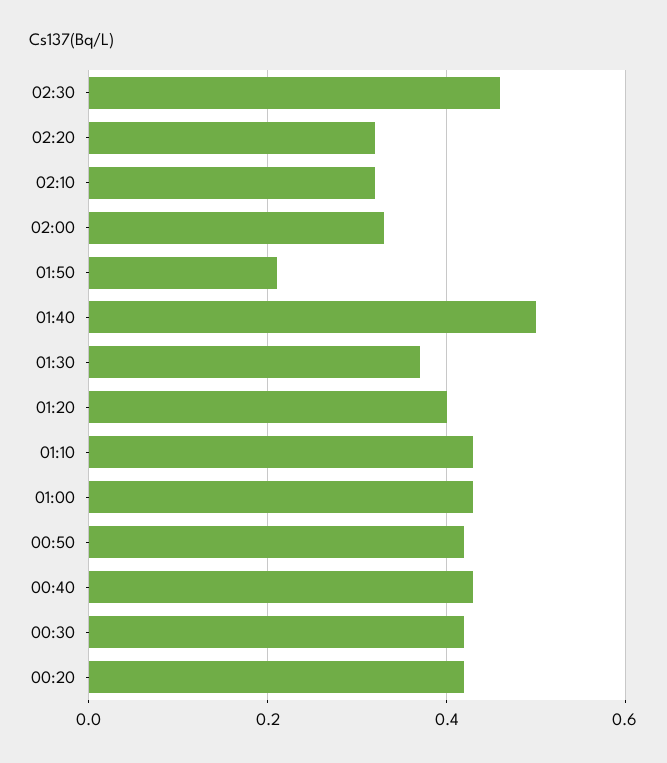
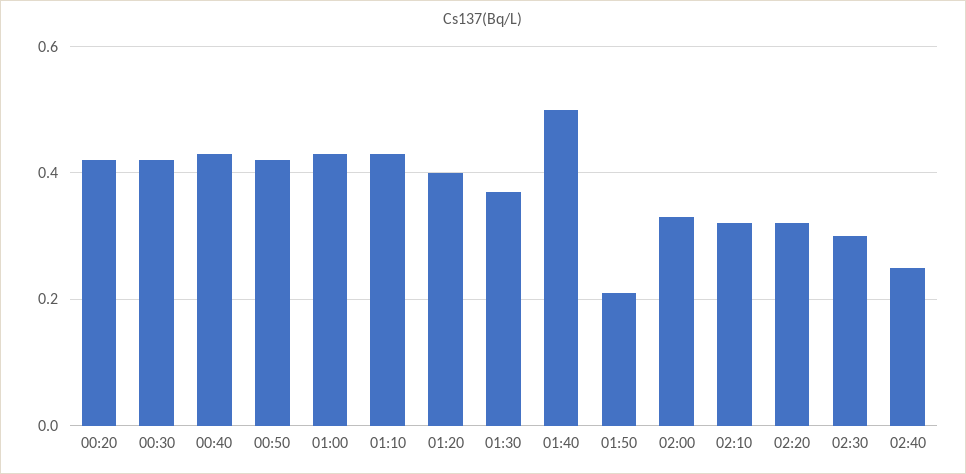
02:30: 0.45 -> 0.3
02:40: none -> 0.25

